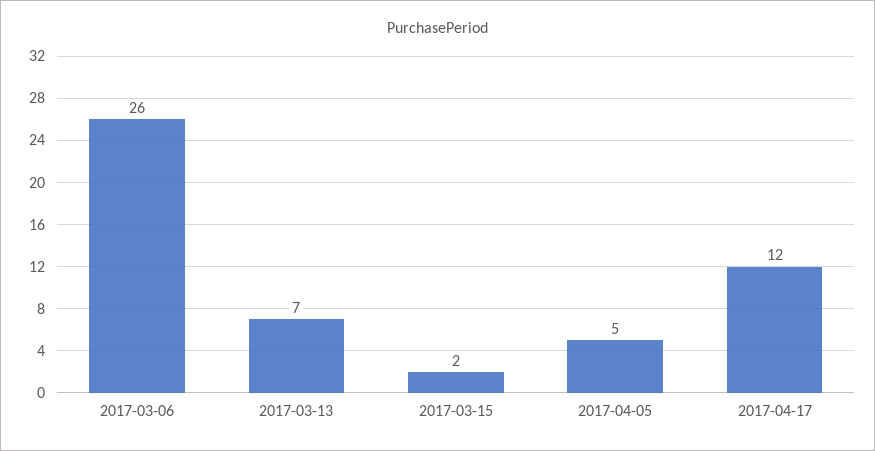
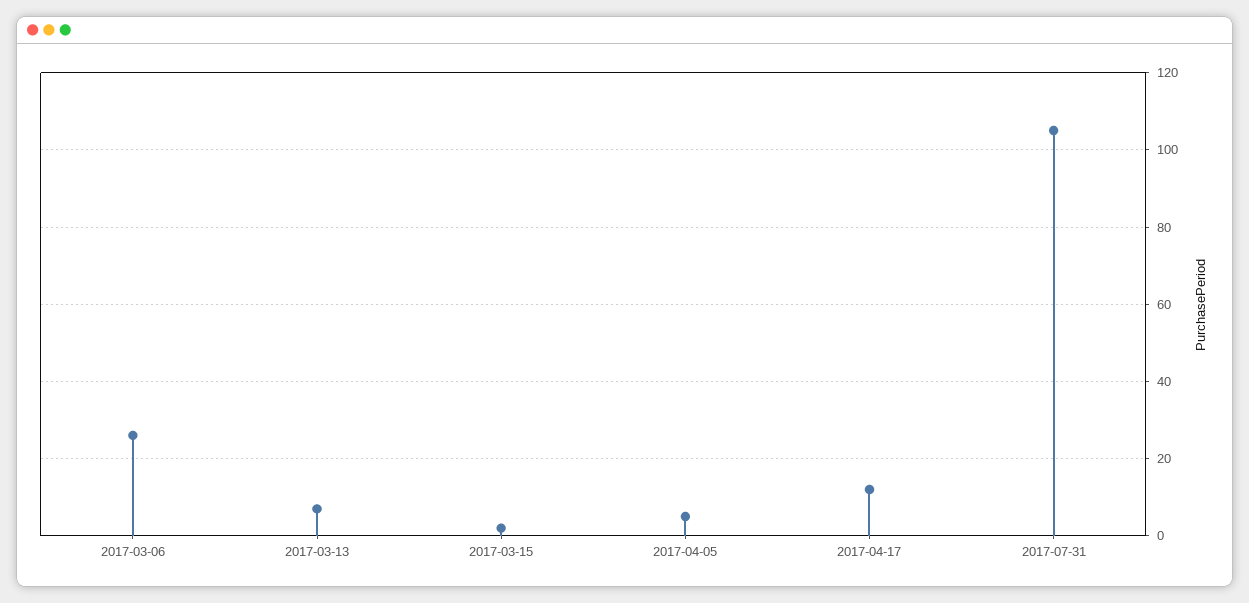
2017-07-31: none -> 105

